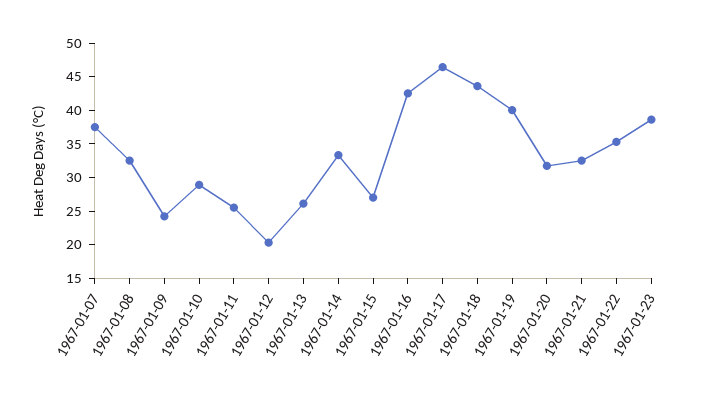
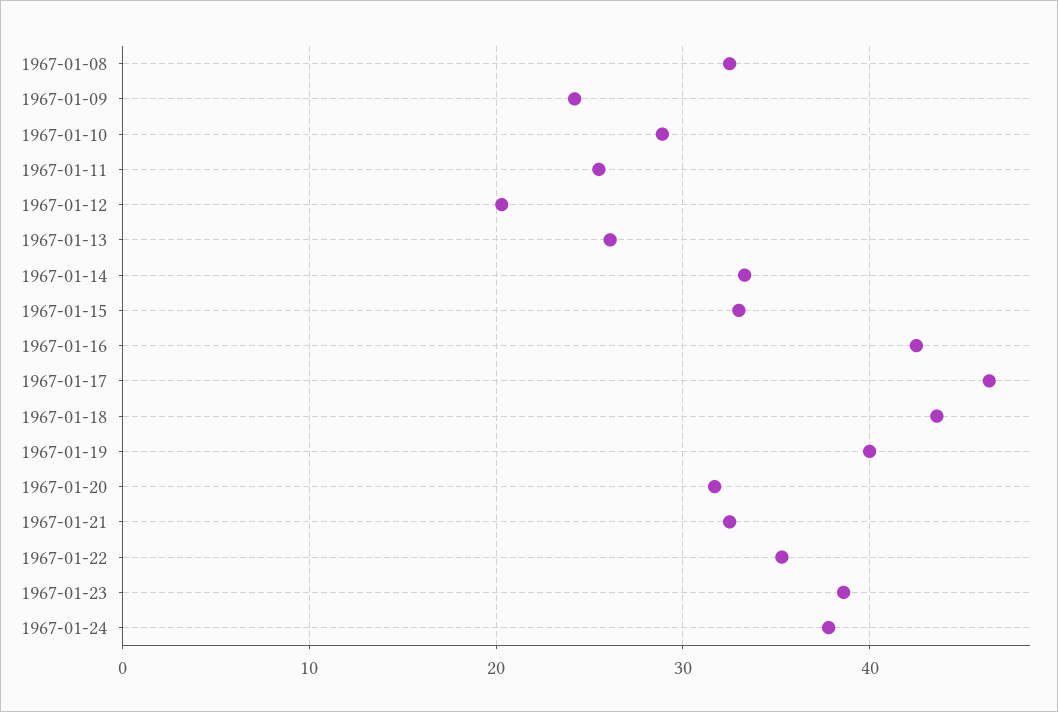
1967-01-07: 37.5 -> none
1967-01-15: 27.5 -> 33
1967-01-24: none -> 38

